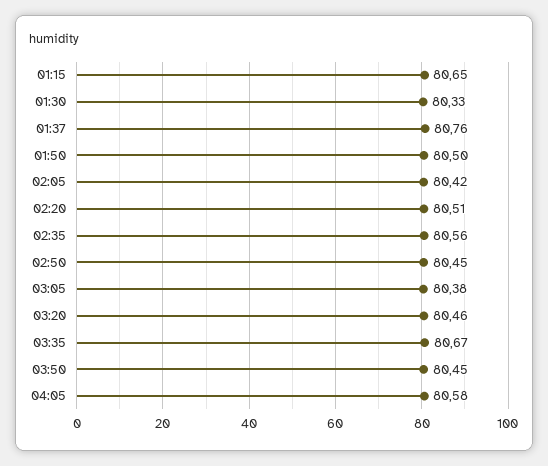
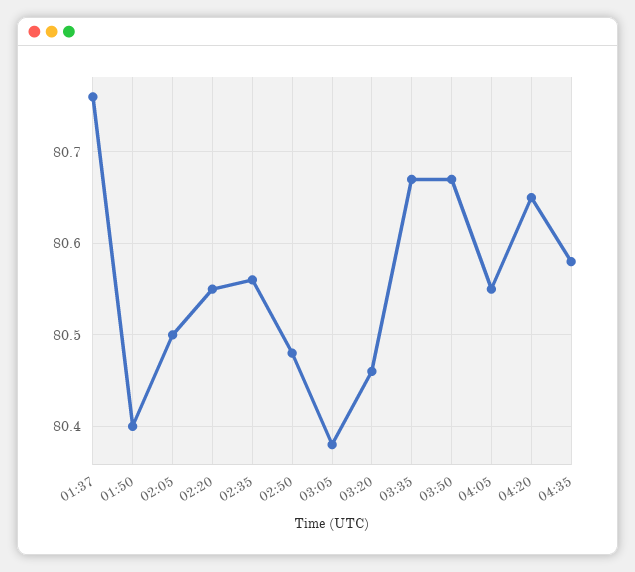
01:15: 80.65 -> none
01:30: 80.33 -> none
01:50: 80.5 -> 80.4
02:05: 80.42 -> 80.5
02:20: 80.51 -> 80.55
02:50: 80.45 -> 80.48
03:50: 80.45 -> 80.67
04:05: 80.58 -> 80.55
04:20: none -> 80.65
04:35: none -> 80.58

